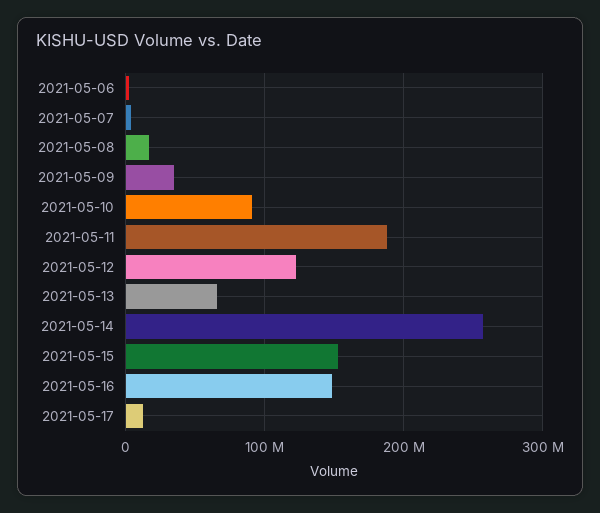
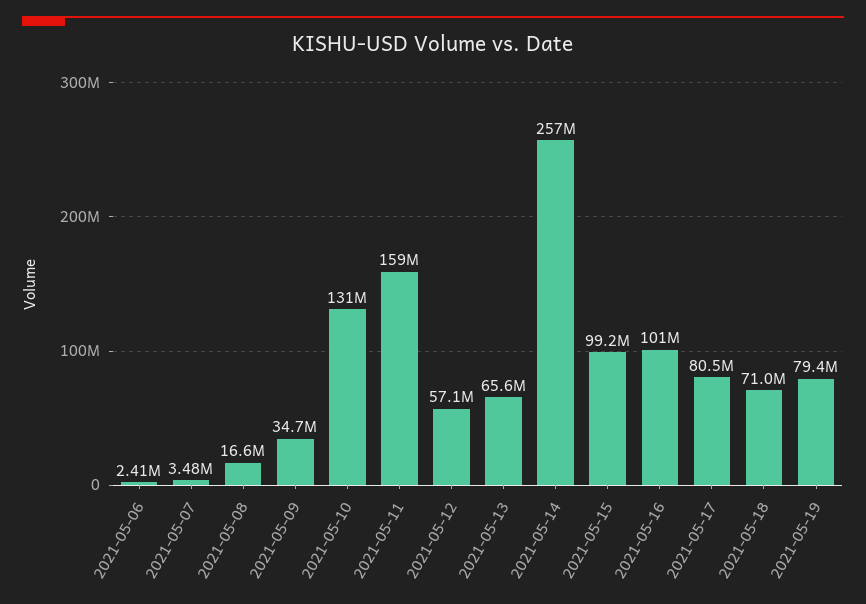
2021-05-10: 90000000 -> 131000000
2021-05-11: 190000000 -> 159000000
2021-05-12: 120000000 -> 57100000
2021-05-15: 150000000 -> 99200000
2021-05-16: 150000000 -> 101000000
2021-05-17: 10000000 -> 80500000
2021-05-18: none -> 71000000
2021-05-19: none -> 79400000

